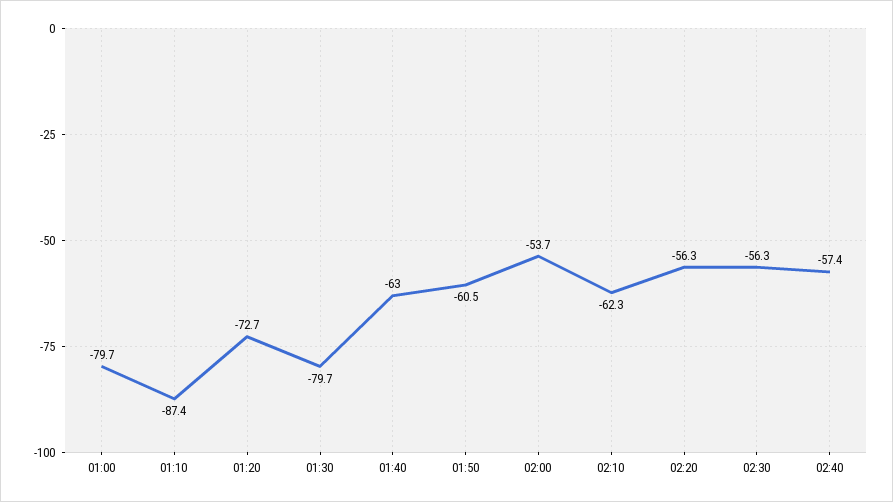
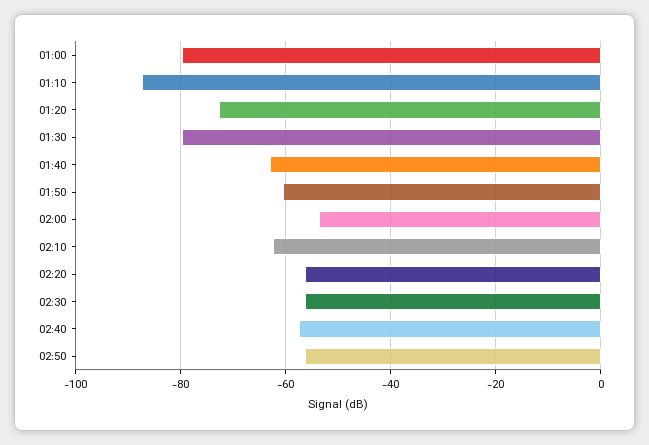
02:50: none -> -56

